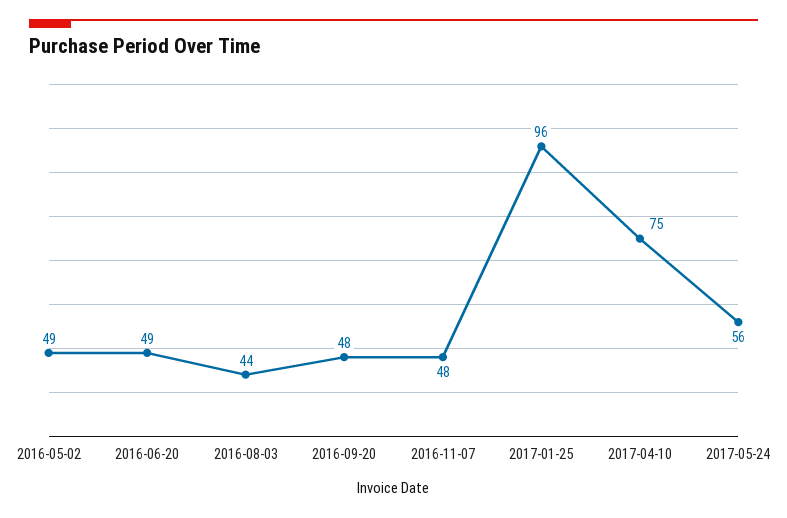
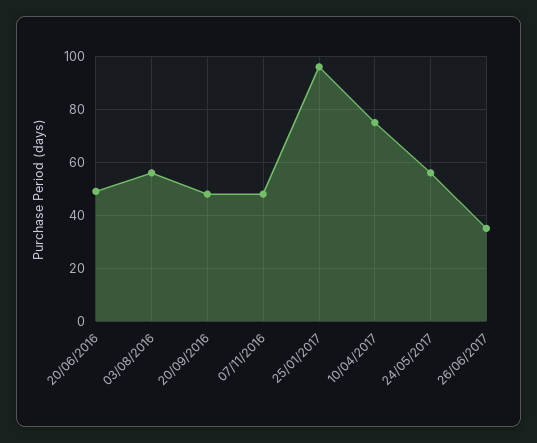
2016-05-02: 49 -> none
2016-08-03: 44 -> 55
26/06/2017: none -> 35

